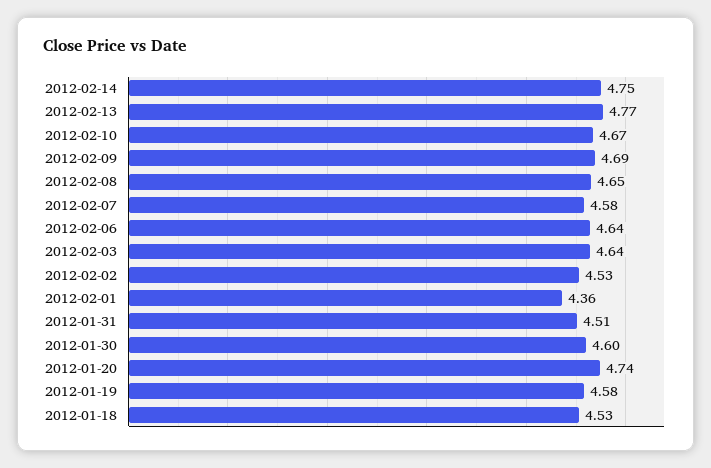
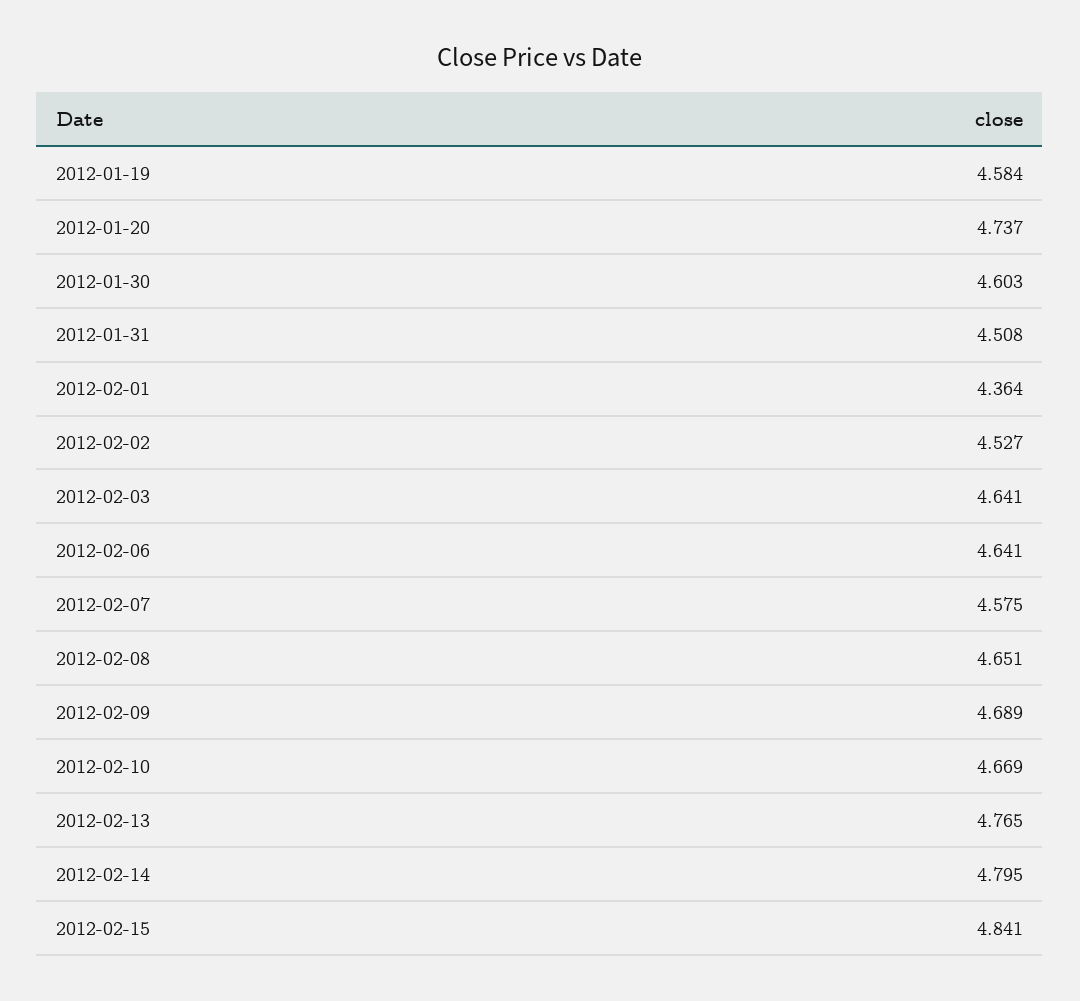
2012-02-14: 4.75 -> 4.795
2012-01-18: 4.53 -> none
2012-02-15: none -> 4.841

